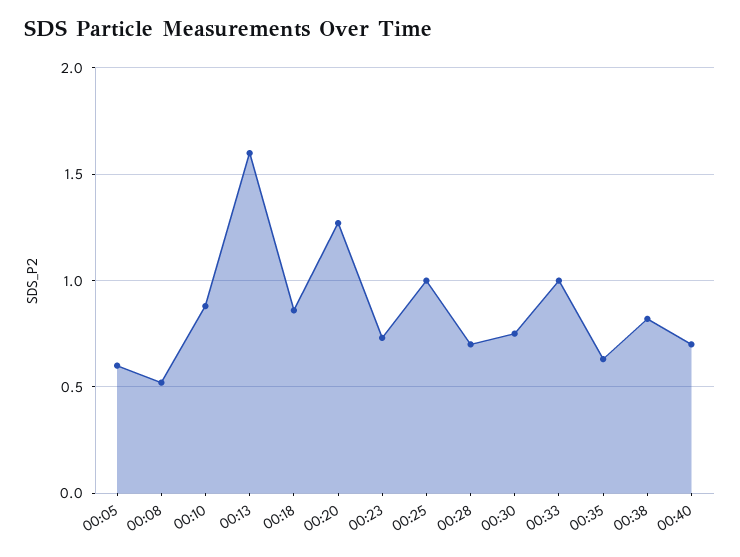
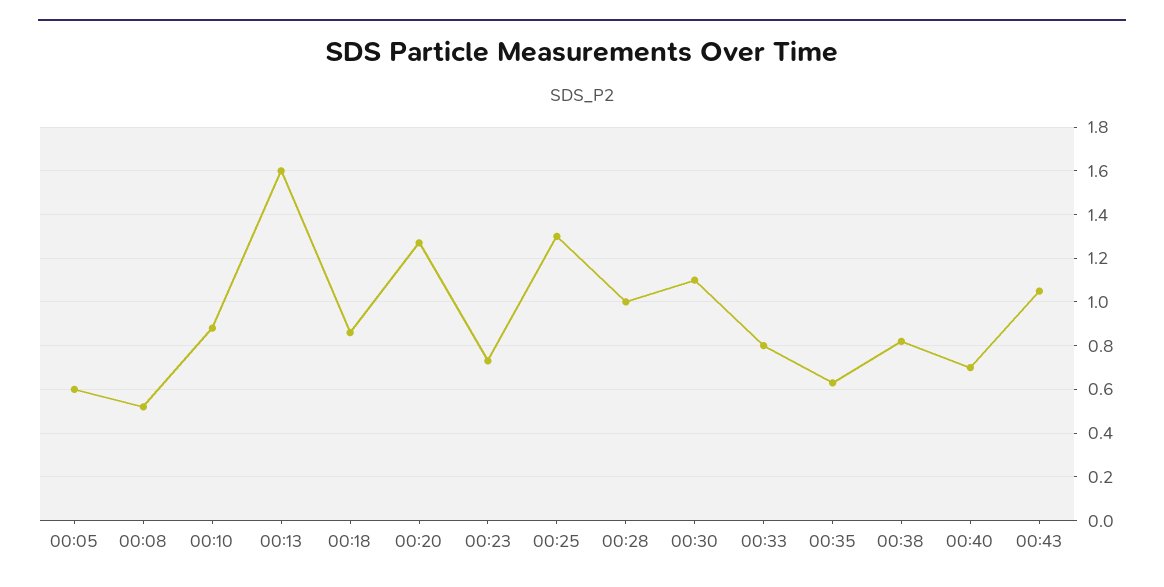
00:25: 1 -> 1.3
00:28: 0.7 -> 1
00:30: 0.75 -> 1.1
00:33: 1 -> 0.8
00:43: none -> 1.05

